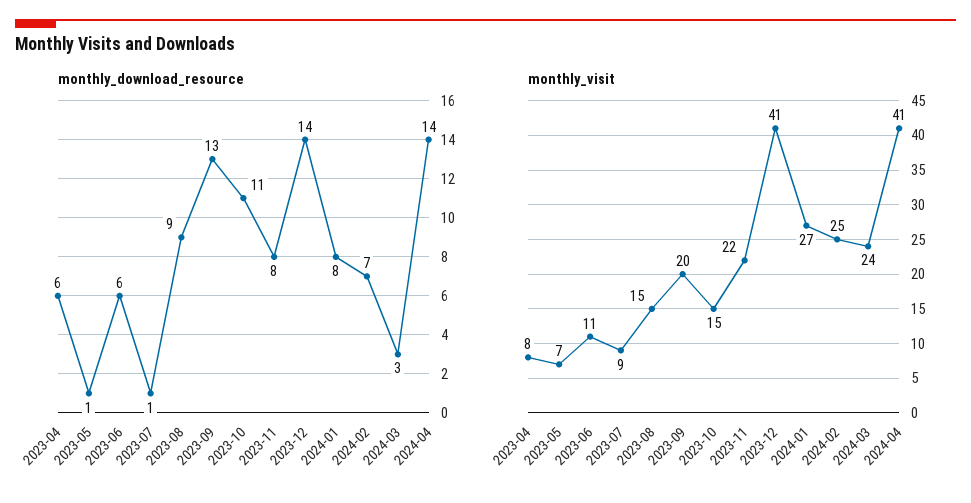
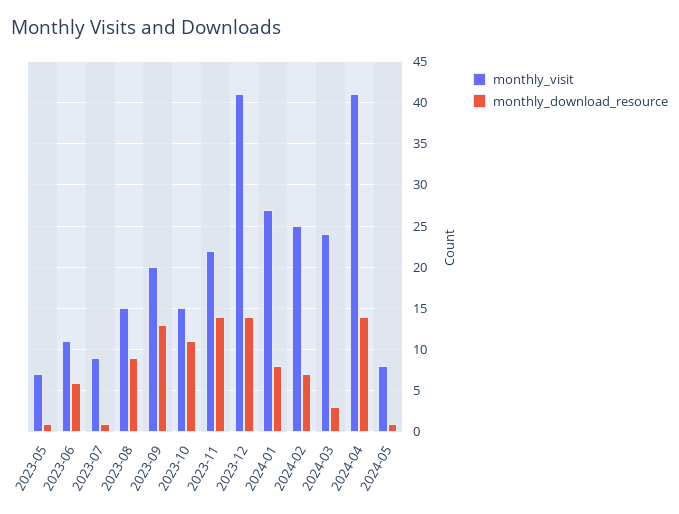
monthly_download_resource, 2023-04: 6 -> none
monthly_download_resource, 2023-11: 8 -> 14
monthly_visit, 2023-04: 8 -> none
monthly_visit, 2024-05: none -> 8
monthly_download_resource, 2024-05: none -> 1

